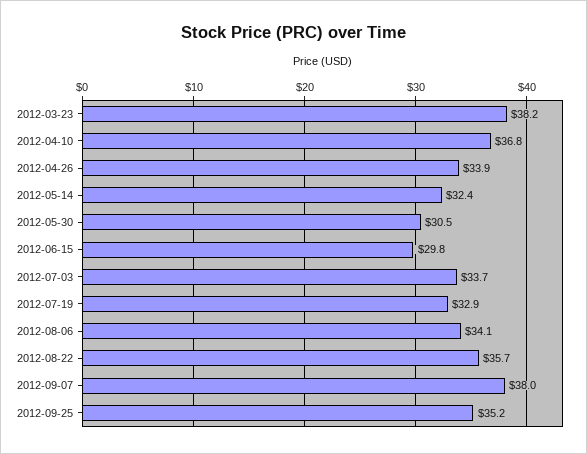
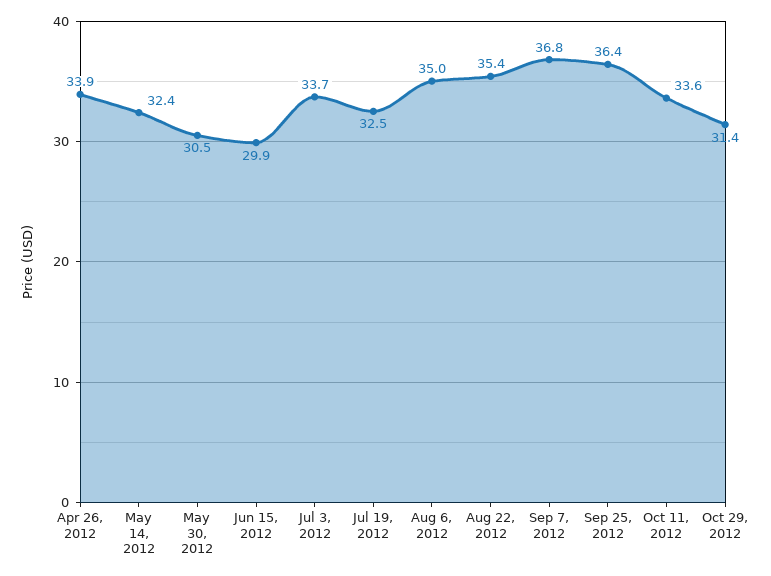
2012-03-23: 38.2 -> none
2012-04-10: 36.8 -> none
2012-06-15: 29.8 -> 29.9
2012-07-19: 32.9 -> 32.5
2012-08-06: 34.1 -> 35
2012-08-22: 35.7 -> 35.4
2012-09-07: 38 -> 36.8
2012-09-25: 35.2 -> 36.4
Oct 11, 2012: none -> 33.6
Oct 29, 2012: none -> 31.4

